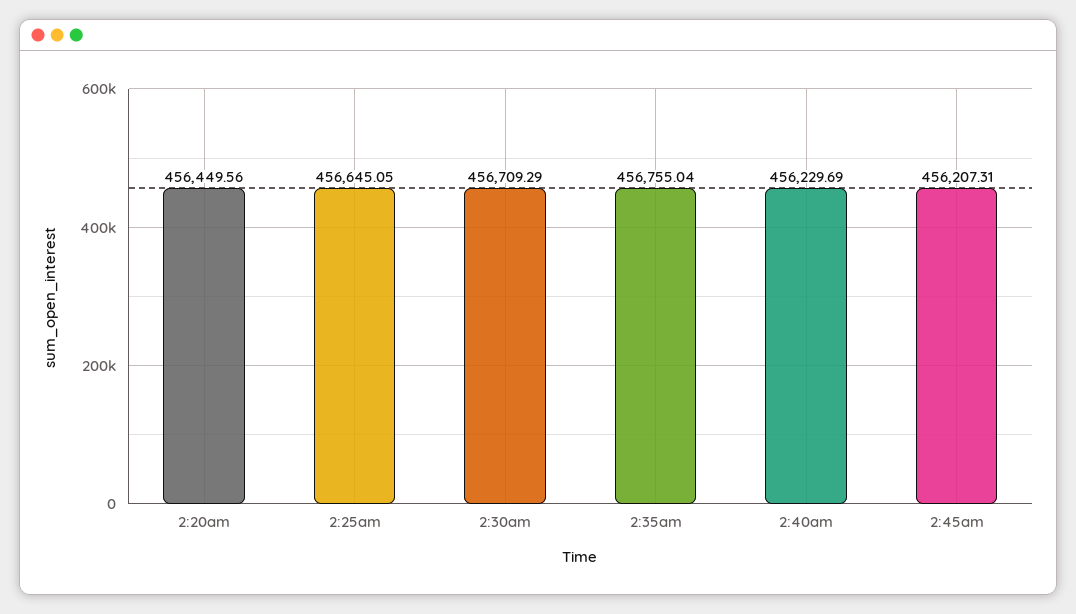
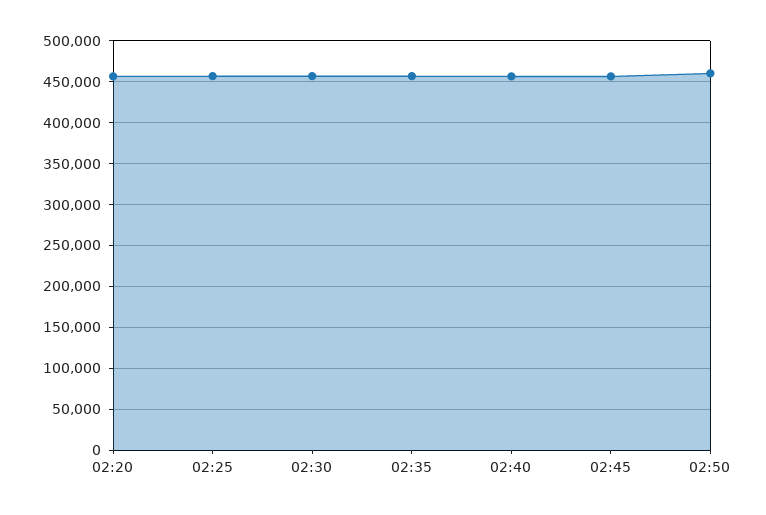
02:50: none -> 460000

